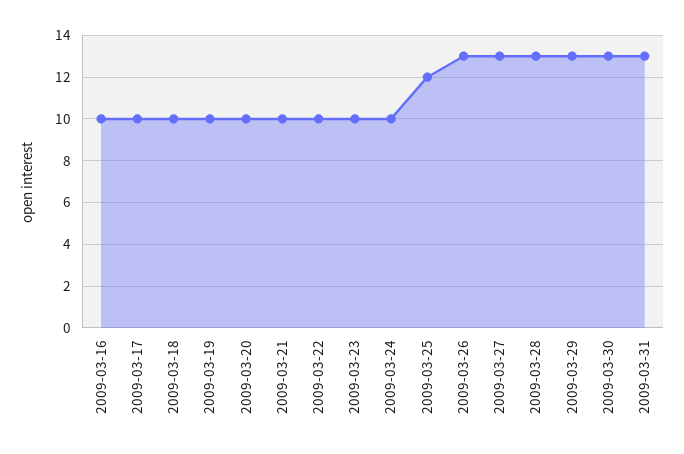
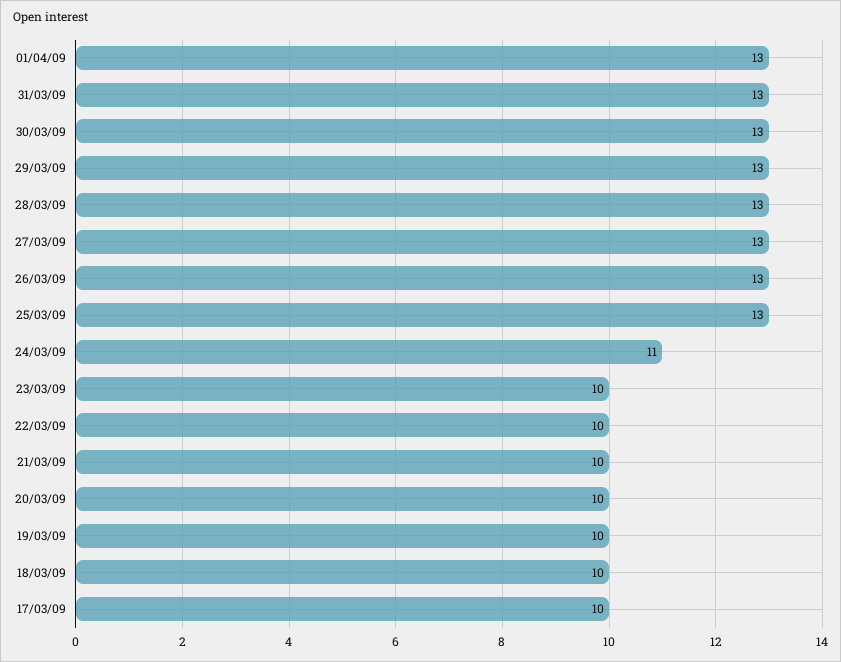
2009-03-16: 10 -> none
2009-03-24: 10 -> 11
2009-03-25: 12 -> 13
01/04/09: none -> 13

